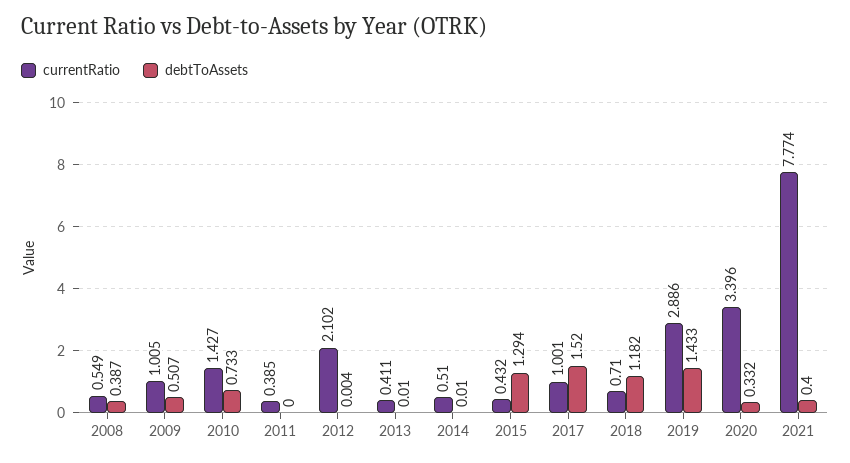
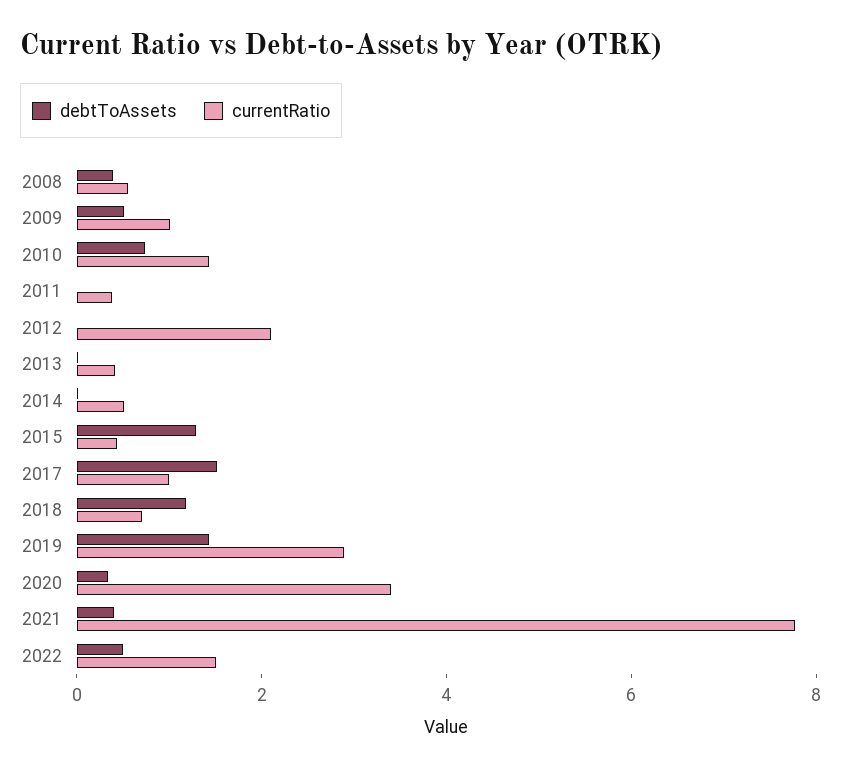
debtToAssets, 2022: none -> 0.5
currentRatio, 2022: none -> 1.5

